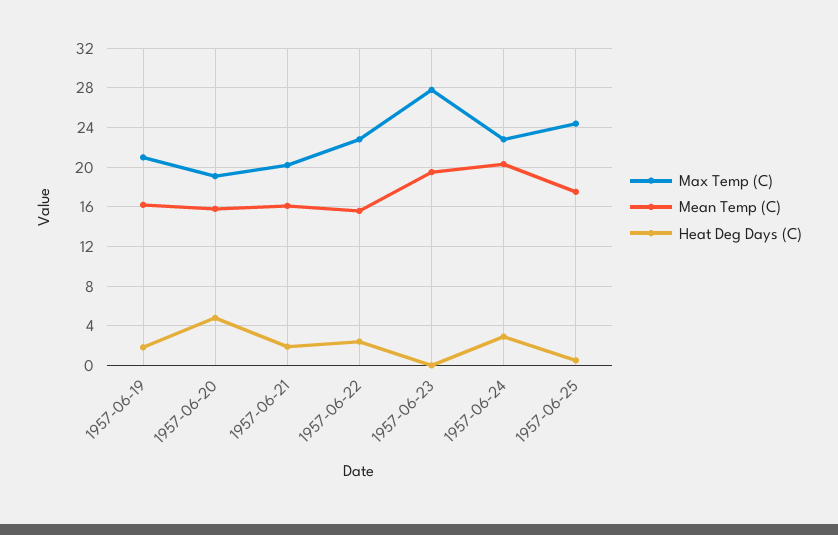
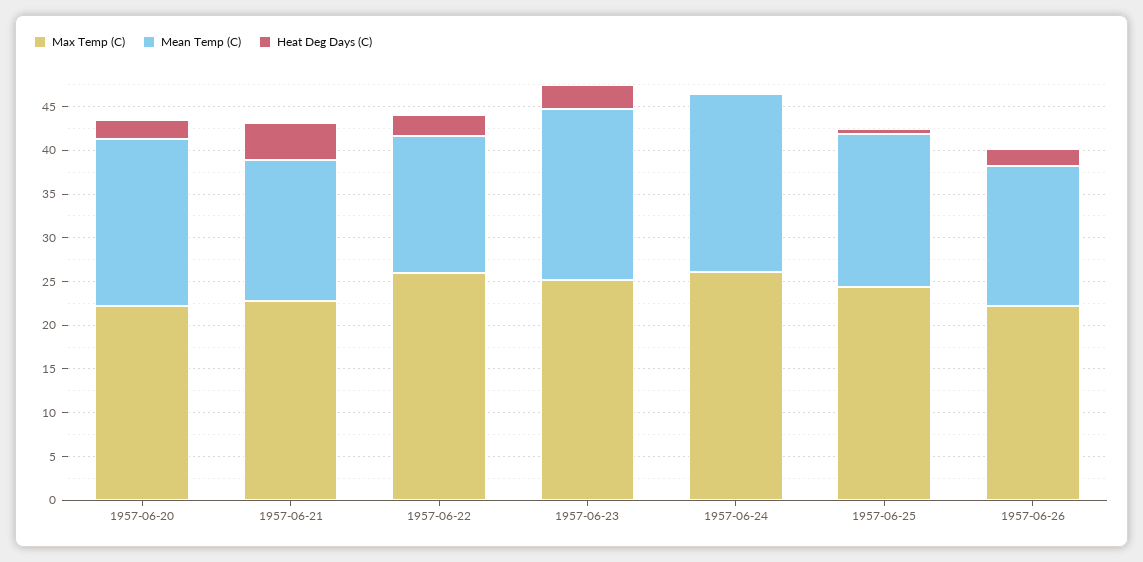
Max Temp (C), 1957-06-19: 21 -> none
Mean Temp (C), 1957-06-19: 16 -> none
Heat Deg Days (C), 1957-06-19: 2 -> none
Max Temp (C), 1957-06-20: 19 -> 22
Mean Temp (C), 1957-06-20: 16 -> 19
Heat Deg Days (C), 1957-06-20: 5 -> 2
Max Temp (C), 1957-06-21: 20 -> 23
Heat Deg Days (C), 1957-06-21: 2 -> 4
Max Temp (C), 1957-06-22: 23 -> 26
Max Temp (C), 1957-06-23: 28 -> 25
Heat Deg Days (C), 1957-06-23: 0 -> 3
Max Temp (C), 1957-06-24: 23 -> 26
Heat Deg Days (C), 1957-06-24: 3 -> 0
Max Temp (C), 1957-06-26: none -> 22
Mean Temp (C), 1957-06-26: none -> 16
Heat Deg Days (C), 1957-06-26: none -> 2

